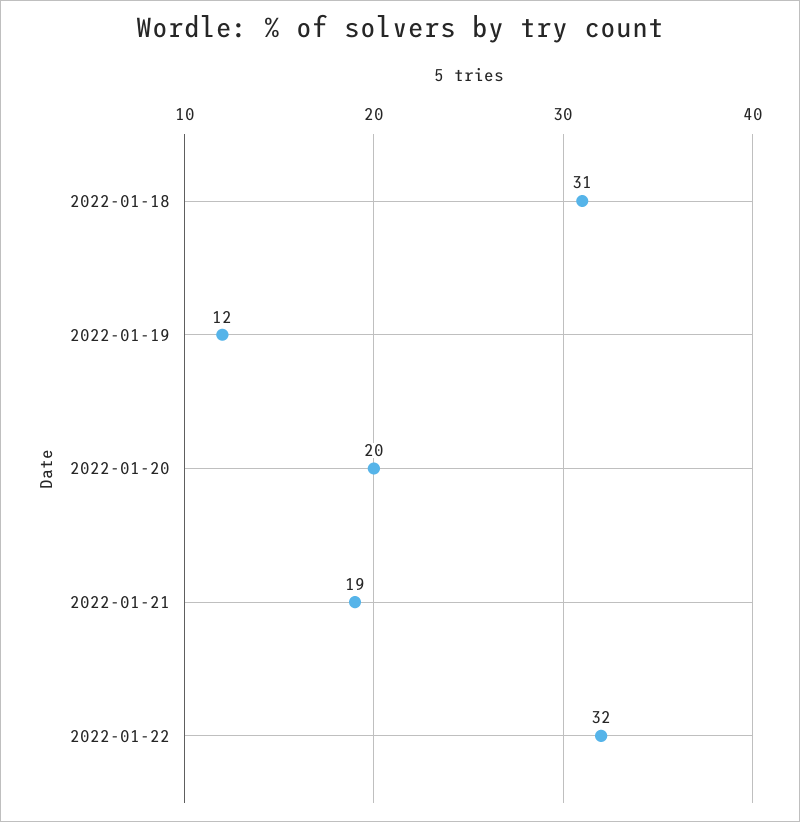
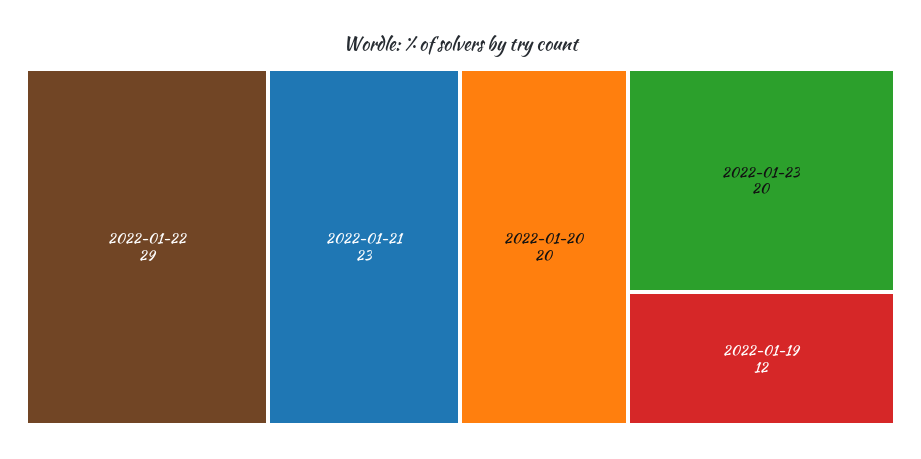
2022-01-18: 31 -> none
2022-01-21: 19 -> 23
2022-01-22: 32 -> 29
2022-01-23: none -> 20

